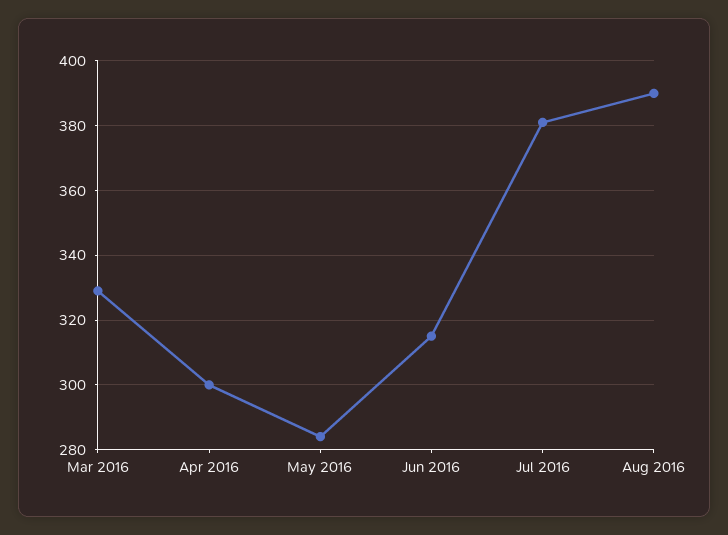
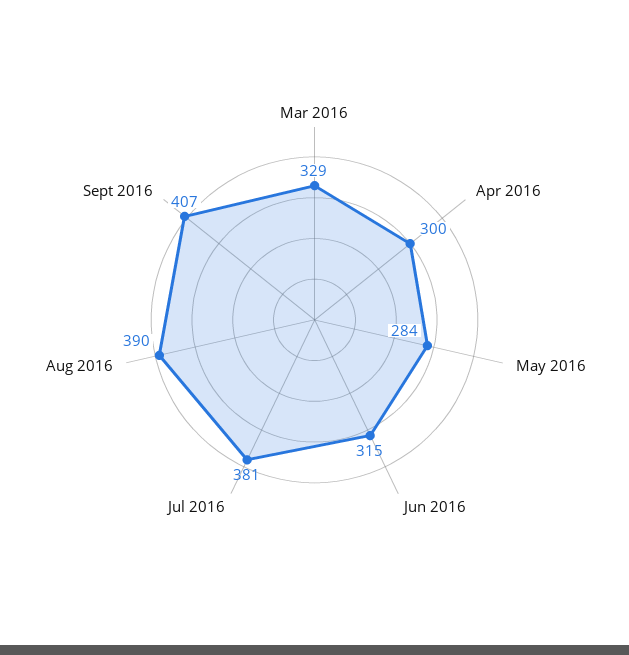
Sept 2016: none -> 407

